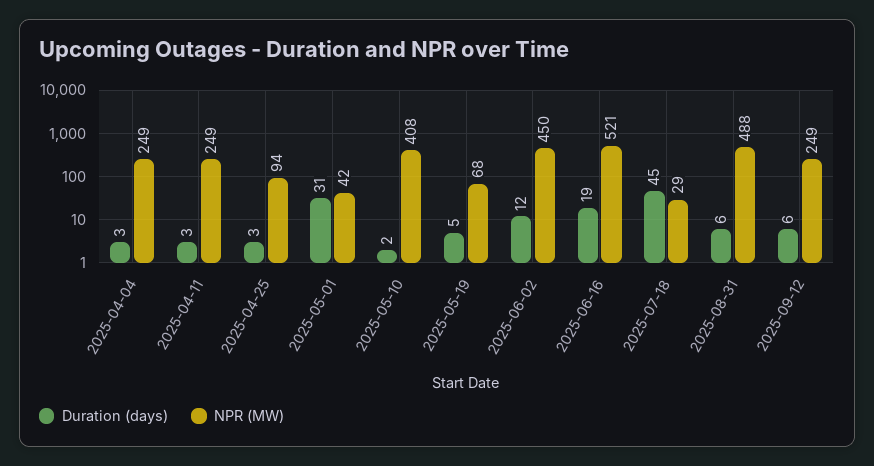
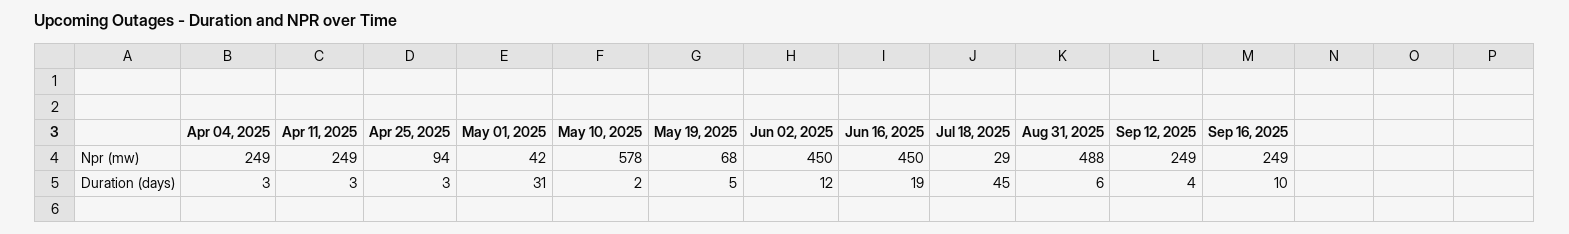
NPR (MW), 2025-05-10: 408 -> 578
NPR (MW), 2025-06-16: 521 -> 450
Duration (days), 2025-09-12: 6 -> 4
NPR (MW), Sep 16, 2025: none -> 249
Duration (days), Sep 16, 2025: none -> 10

